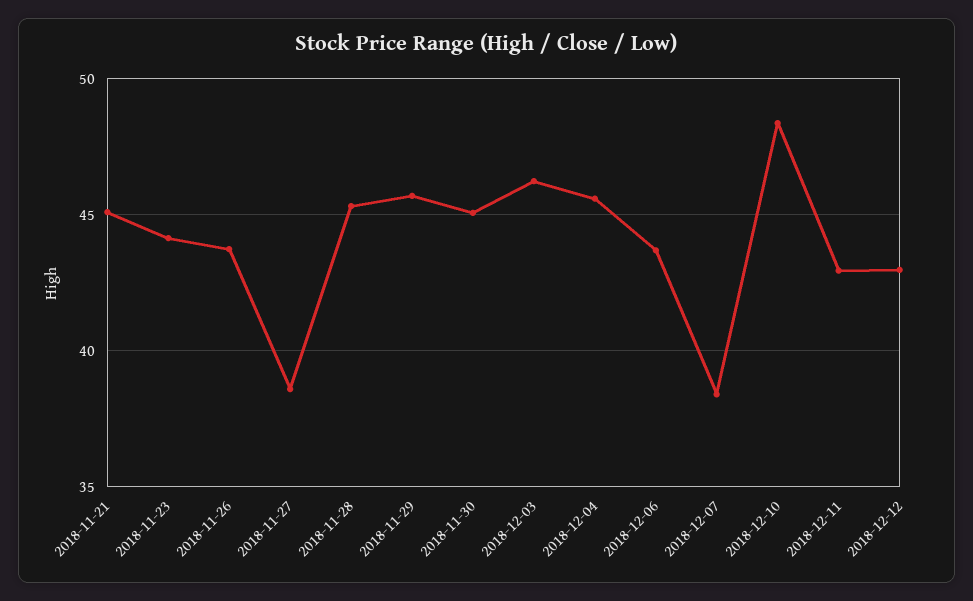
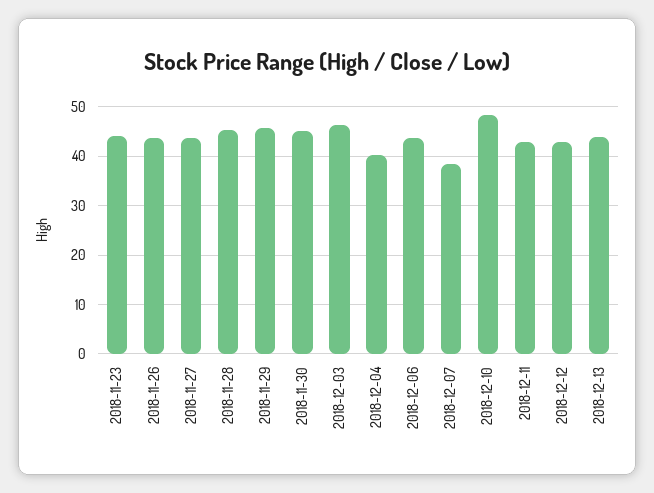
2018-11-21: 45 -> none
2018-11-27: 38.5 -> 44
2018-12-04: 45.5 -> 40
2018-12-13: none -> 44

